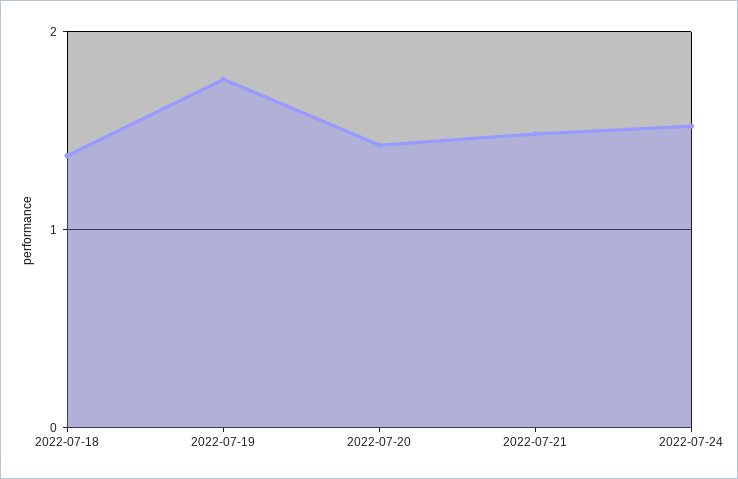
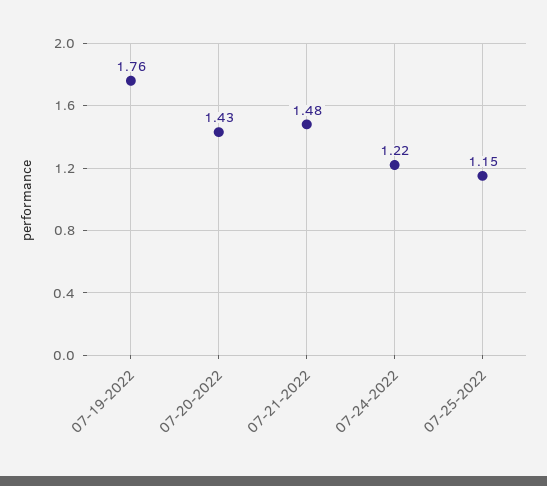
2022-07-18: 1.4 -> none
2022-07-24: 1.5 -> 1.22
07-25-2022: none -> 1.15

